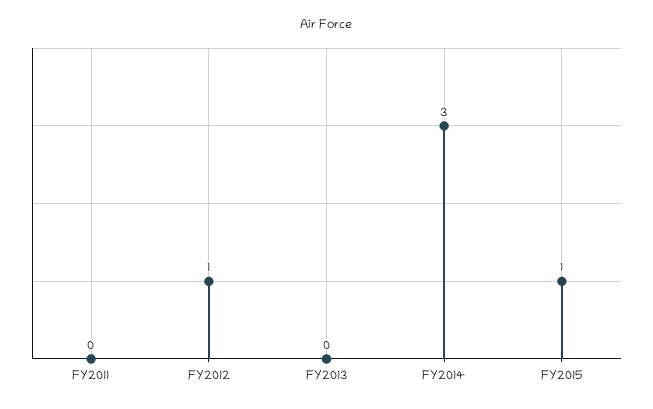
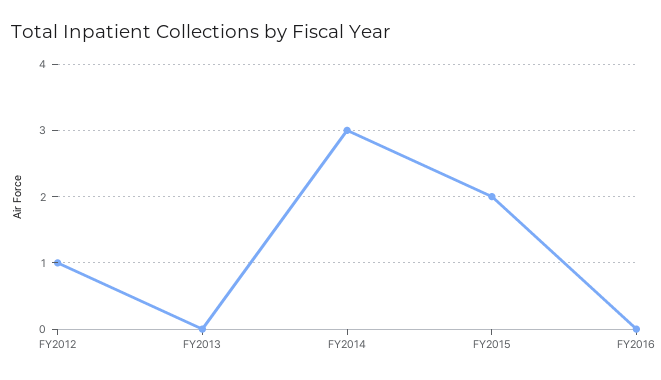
FY2011: 0 -> none
FY2015: 1 -> 2
FY2016: none -> 0

